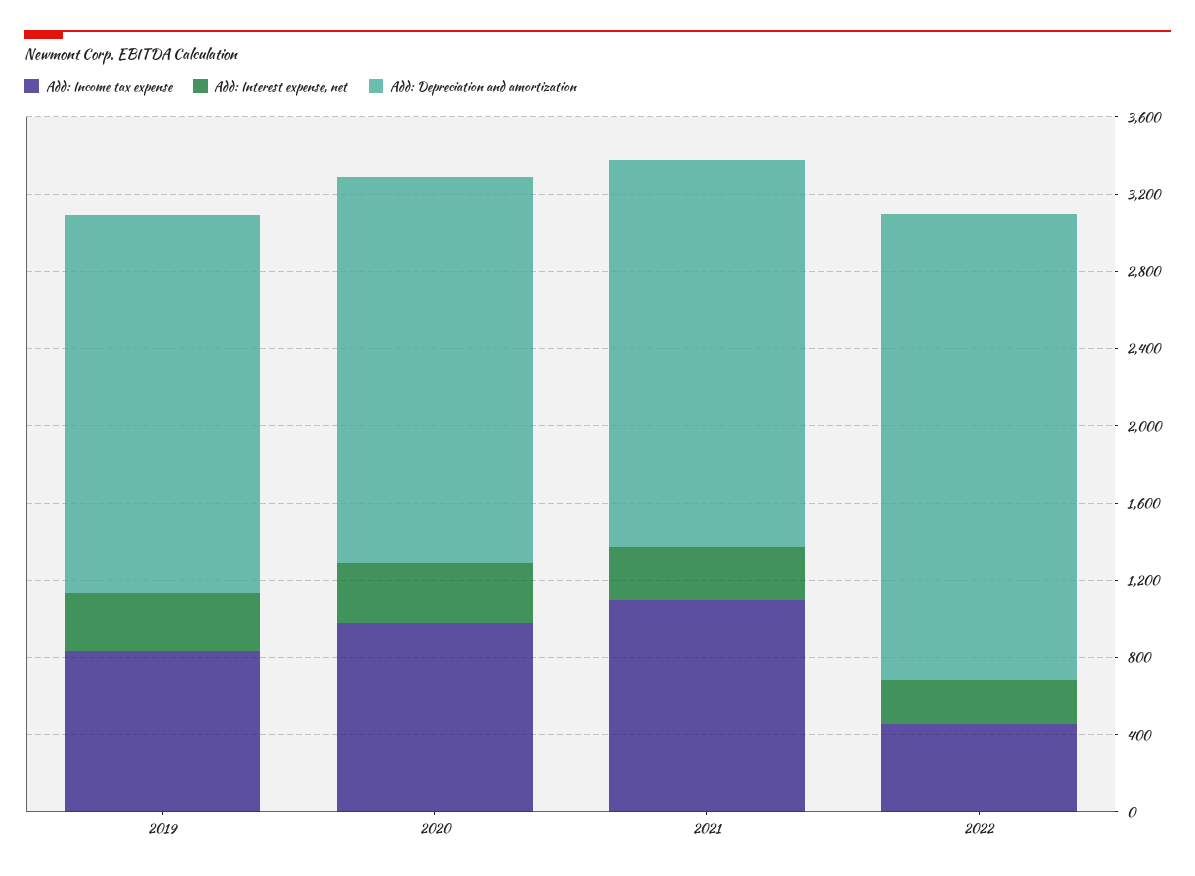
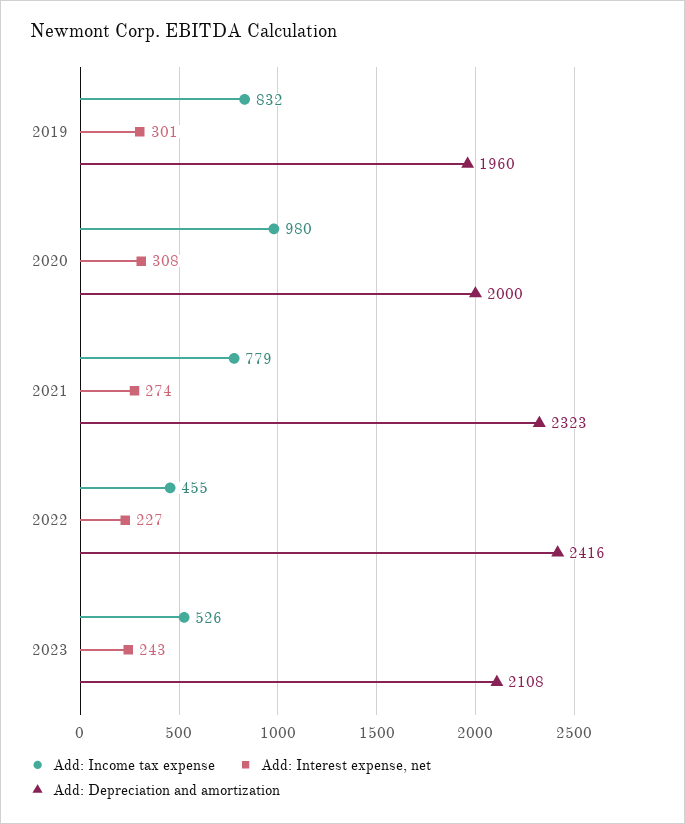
Add: Income tax expense, 2021: 1100 -> 779
Add: Depreciation and amortization, 2021: 2000 -> 2323
Add: Income tax expense, 2023: none -> 526
Add: Interest expense, net, 2023: none -> 243
Add: Depreciation and amortization, 2023: none -> 2108

